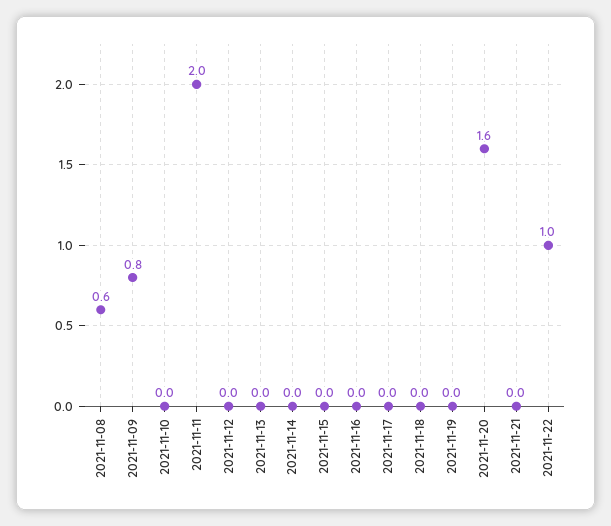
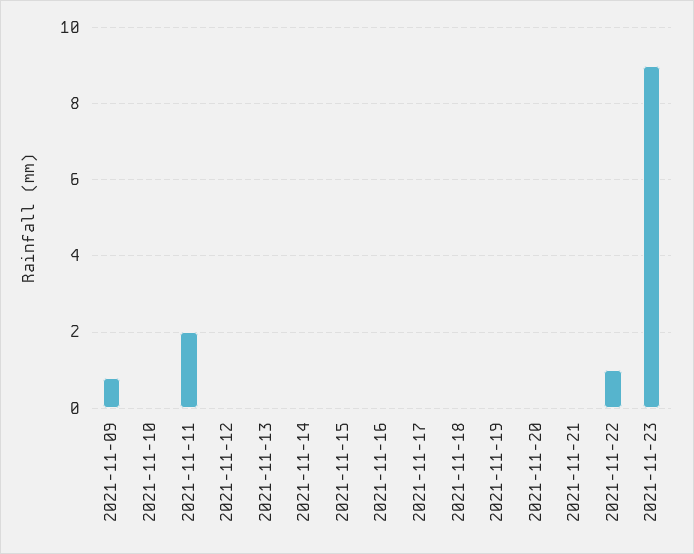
2021-11-08: 0.6 -> none
2021-11-20: 1.6 -> 0
2021-11-23: none -> 9

